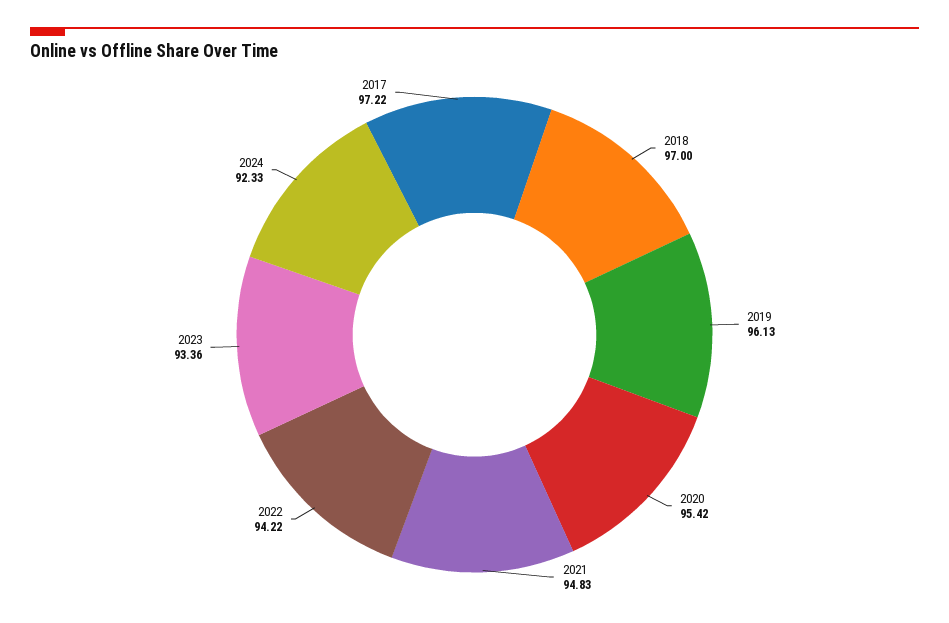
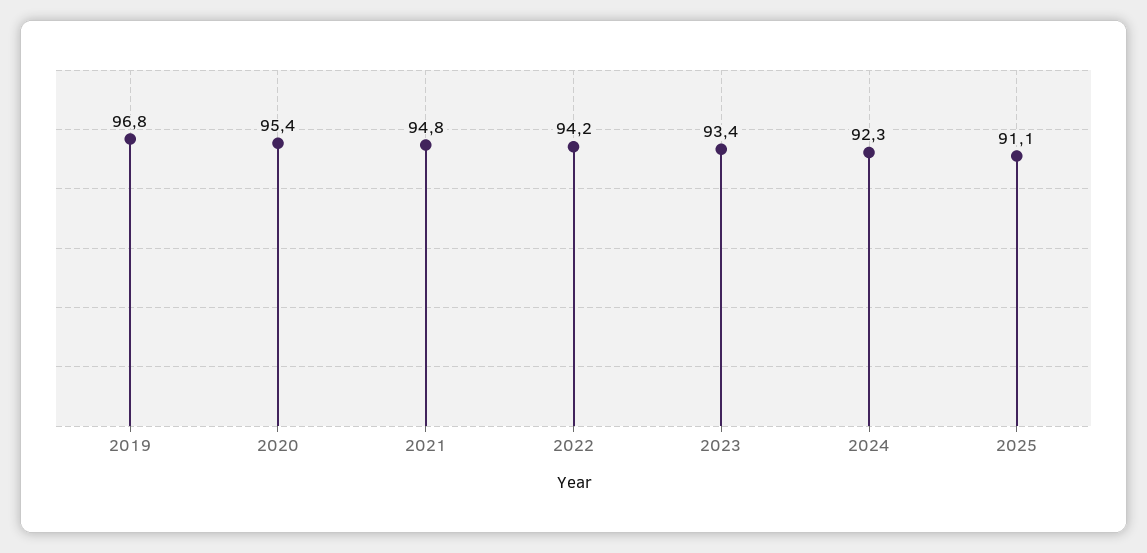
2018: 97 -> none
2019: 96.13 -> 96.8
2017: 97.22 -> none
2025: none -> 91.1

